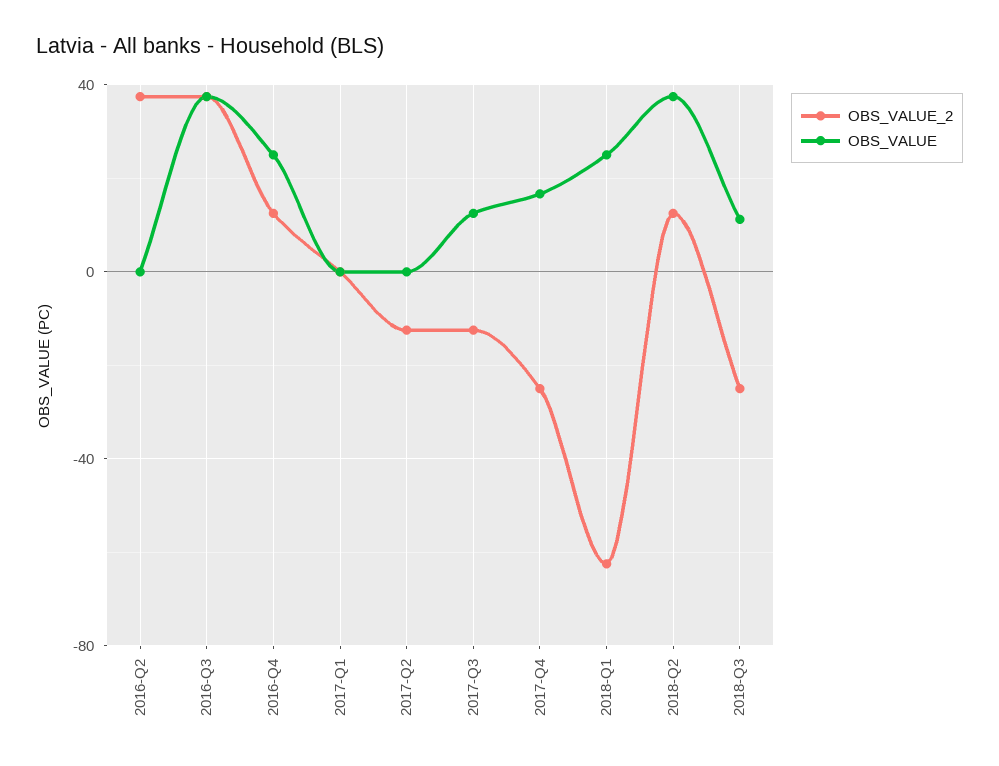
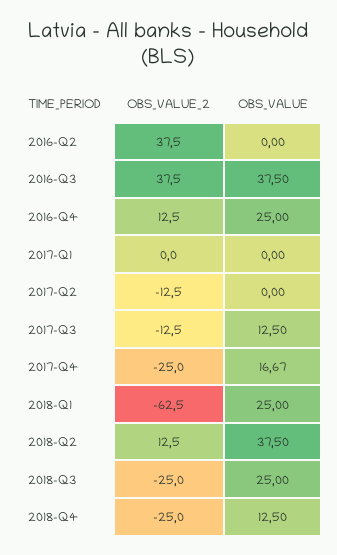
OBS_VALUE, 2018-Q3: 10 -> 25
OBS_VALUE_2, 2018-Q4: none -> -25
OBS_VALUE, 2018-Q4: none -> 12.5

